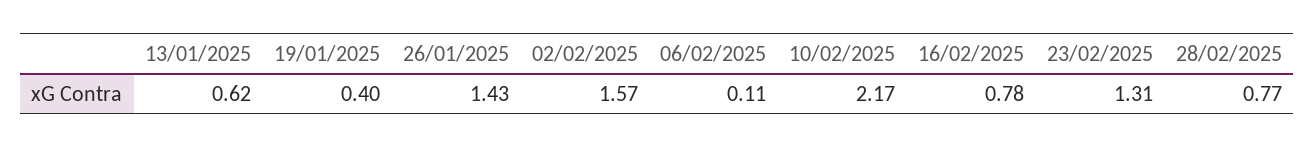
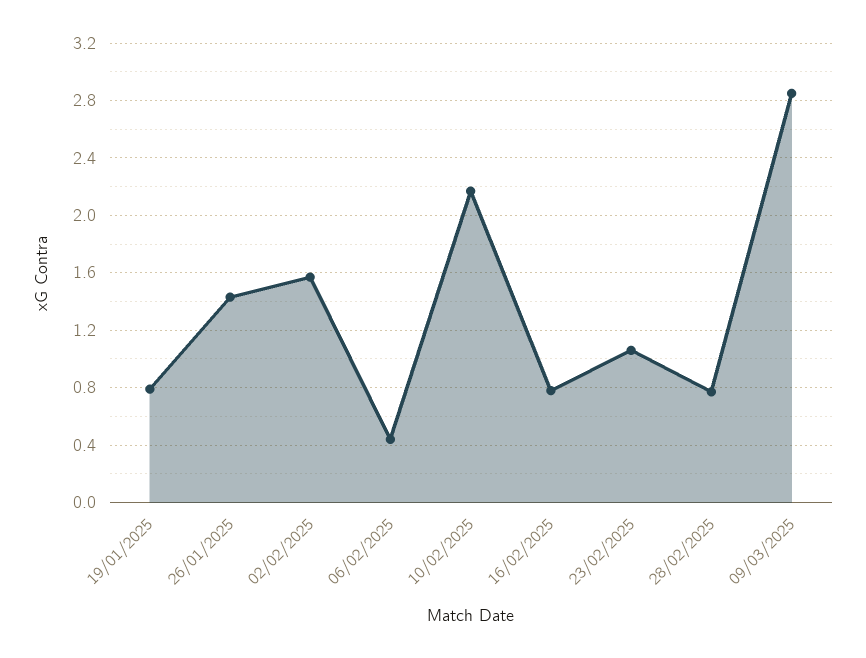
13/01/2025: 0.62 -> none
19/01/2025: 0.4 -> 0.8
06/02/2025: 0.11 -> 0.45
23/02/2025: 1.31 -> 1.05
09/03/2025: none -> 2.85

